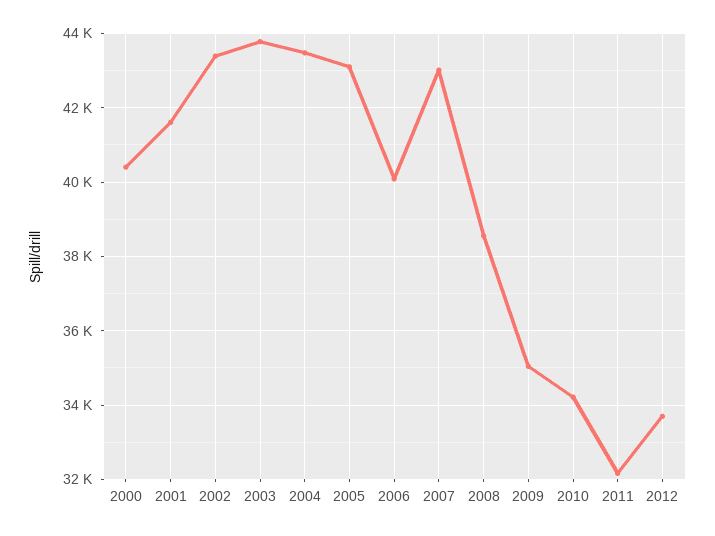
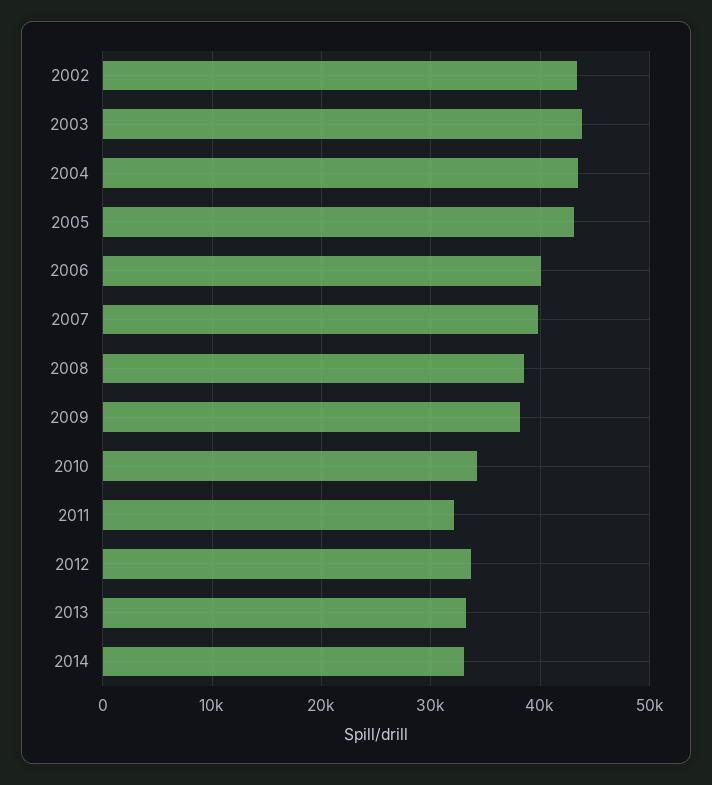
2000: 40400 -> none
2001: 41600 -> none
2007: 43000 -> 40000
2009: 35000 -> 38000
2013: none -> 33000
2014: none -> 33000

